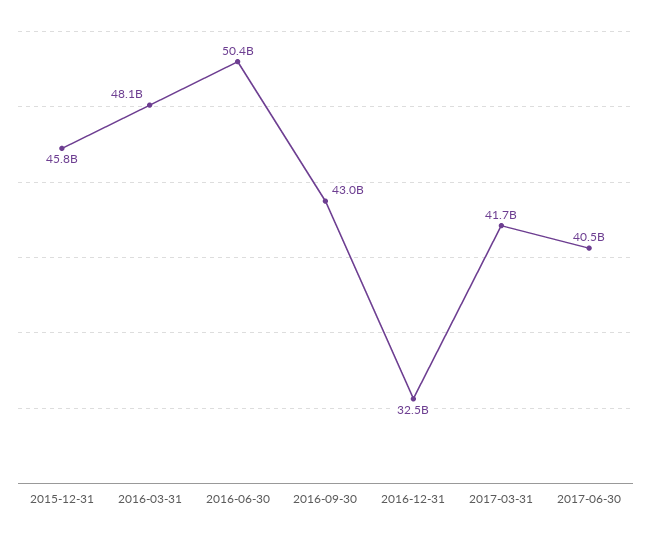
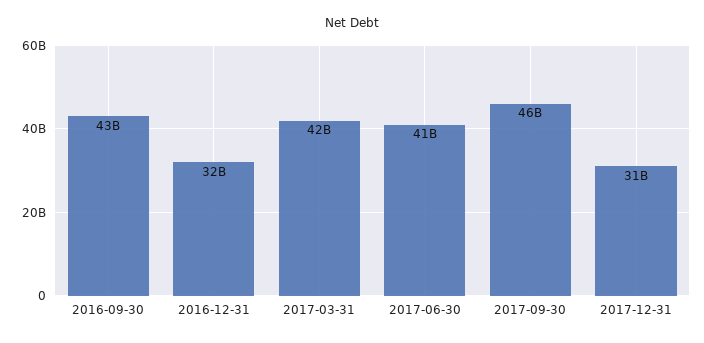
2015-12-31: 45800000000 -> none
2016-03-31: 48100000000 -> none
2016-06-30: 50400000000 -> none
2017-09-30: none -> 46000000000
2017-12-31: none -> 31000000000

